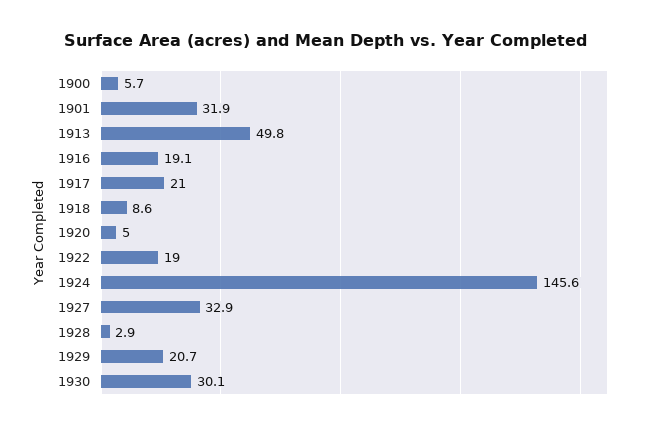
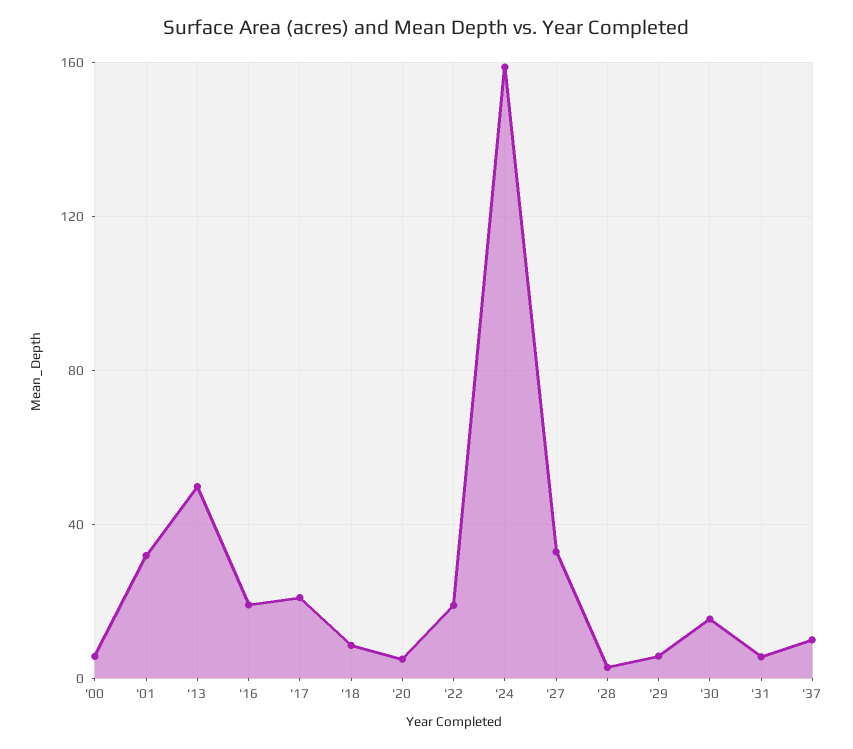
1924: 145.6 -> 160
1929: 20.7 -> 5
1930: 30.1 -> 15
'31: none -> 5
'37: none -> 10

